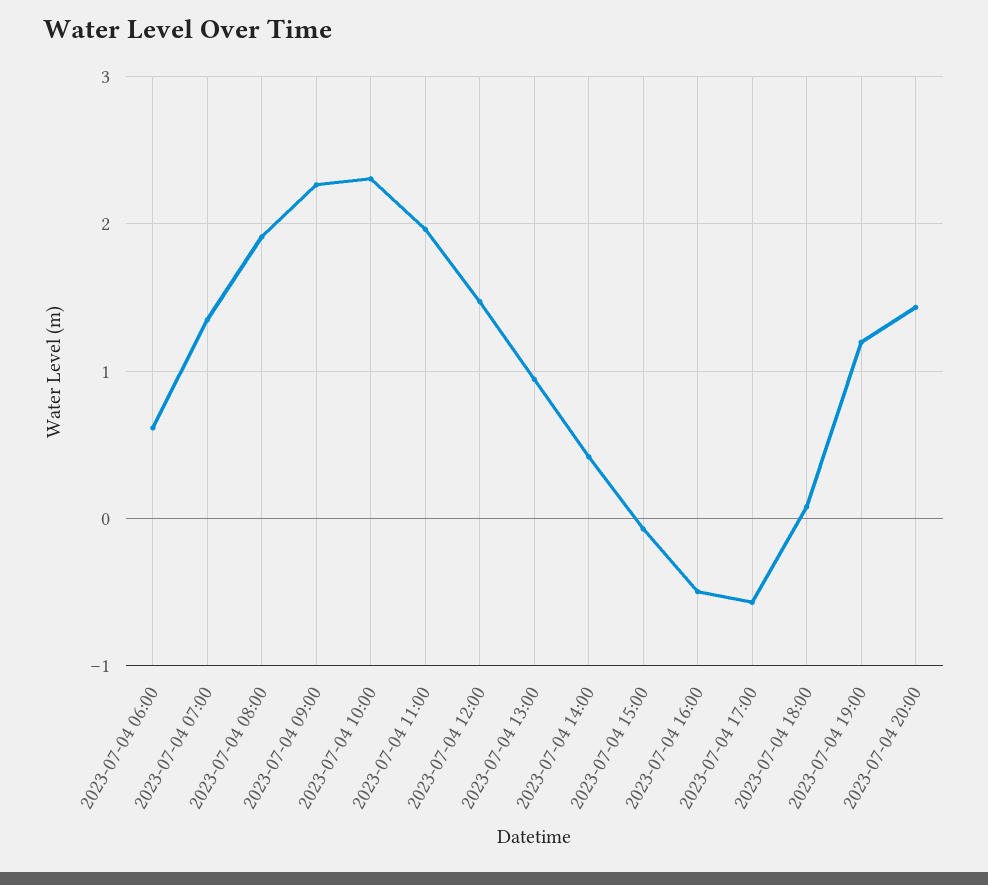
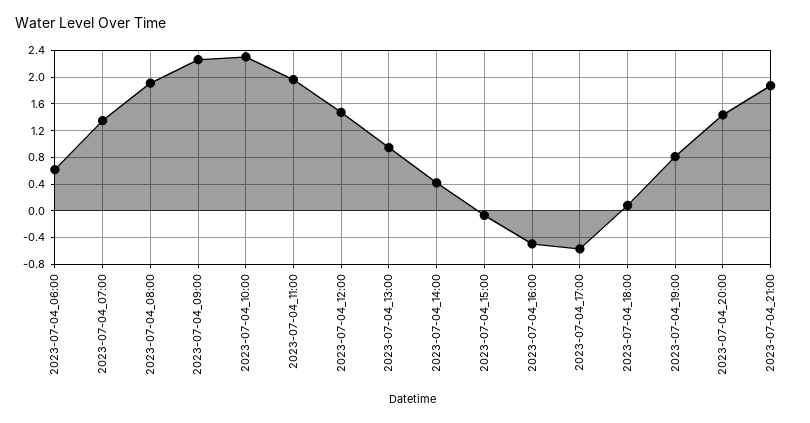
2023-07-04 19:00: 1.2 -> 0.8
2023-07-04_21:00: none -> 1.9

